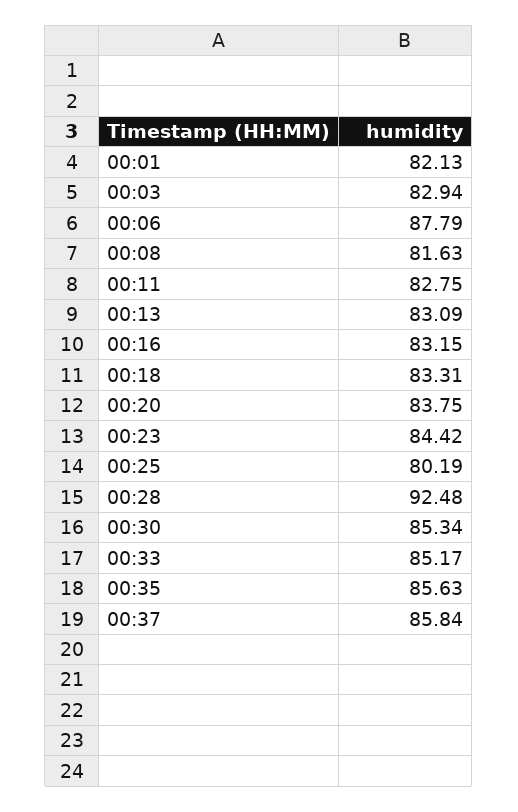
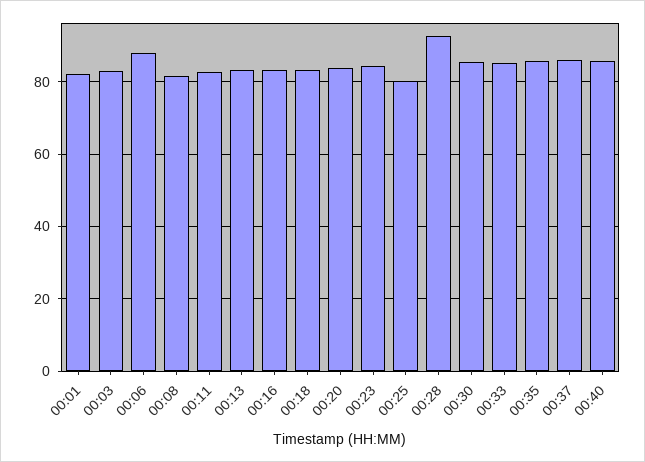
00:40: none -> 86

